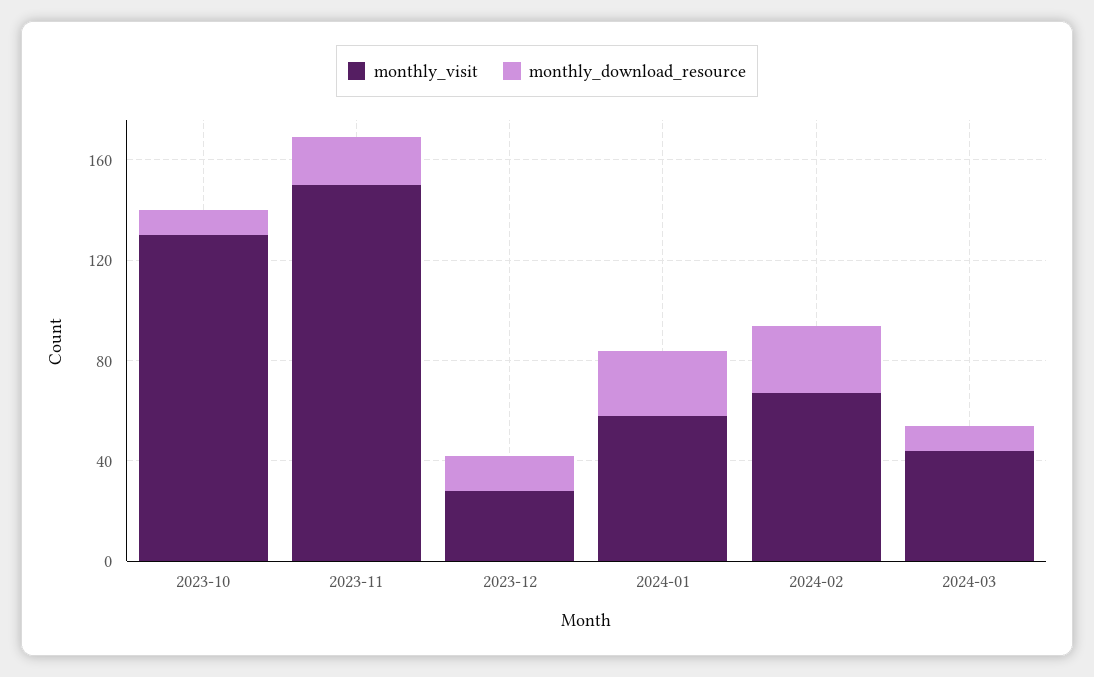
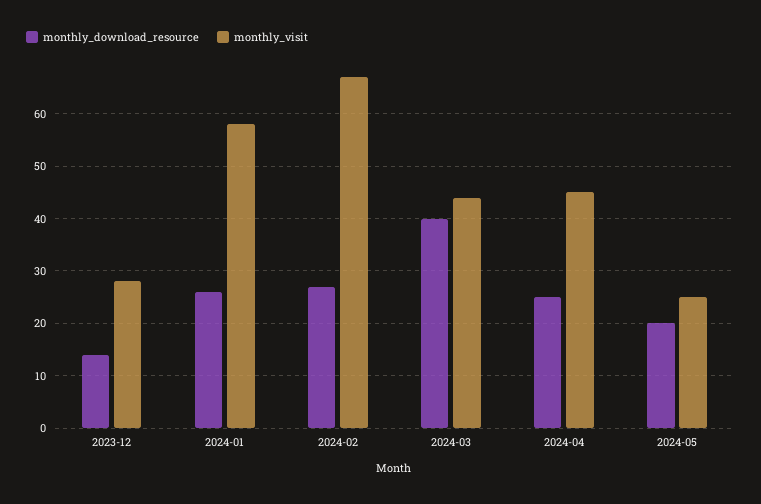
monthly_visit, 2023-10: 130 -> none
monthly_download_resource, 2023-10: 10 -> none
monthly_visit, 2023-11: 150 -> none
monthly_download_resource, 2023-11: 20 -> none
monthly_download_resource, 2024-03: 10 -> 40
monthly_download_resource, 2024-04: none -> 25
monthly_visit, 2024-04: none -> 45
monthly_download_resource, 2024-05: none -> 20
monthly_visit, 2024-05: none -> 25

